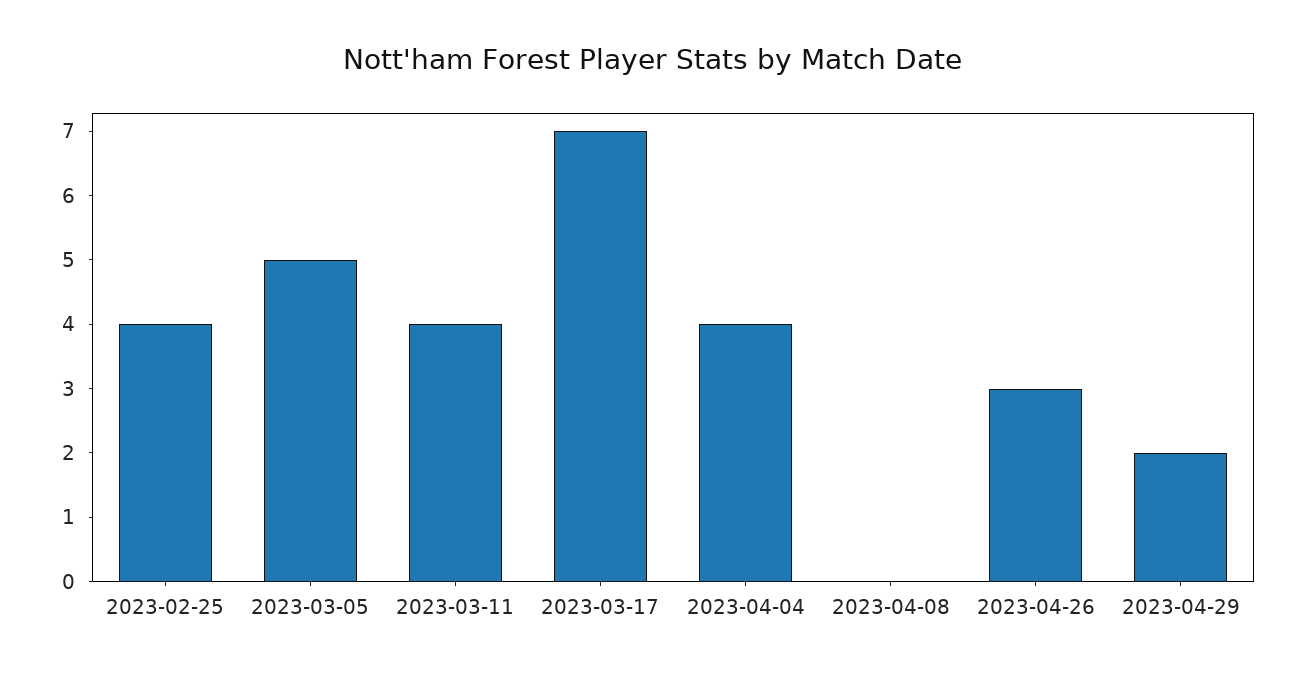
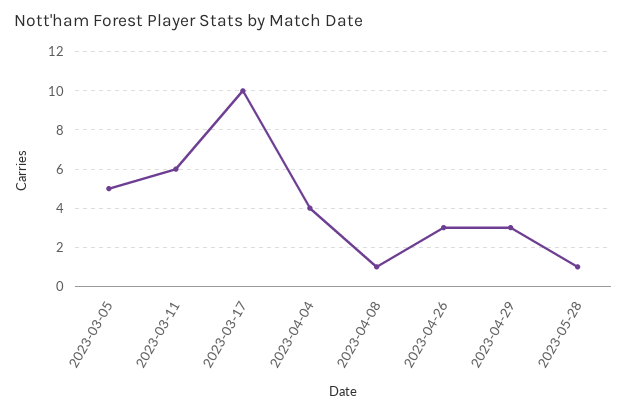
2023-02-25: 4 -> none
2023-03-11: 4 -> 6
2023-03-17: 7 -> 10
2023-04-08: 0 -> 1
2023-04-29: 2 -> 3
2023-05-28: none -> 1

